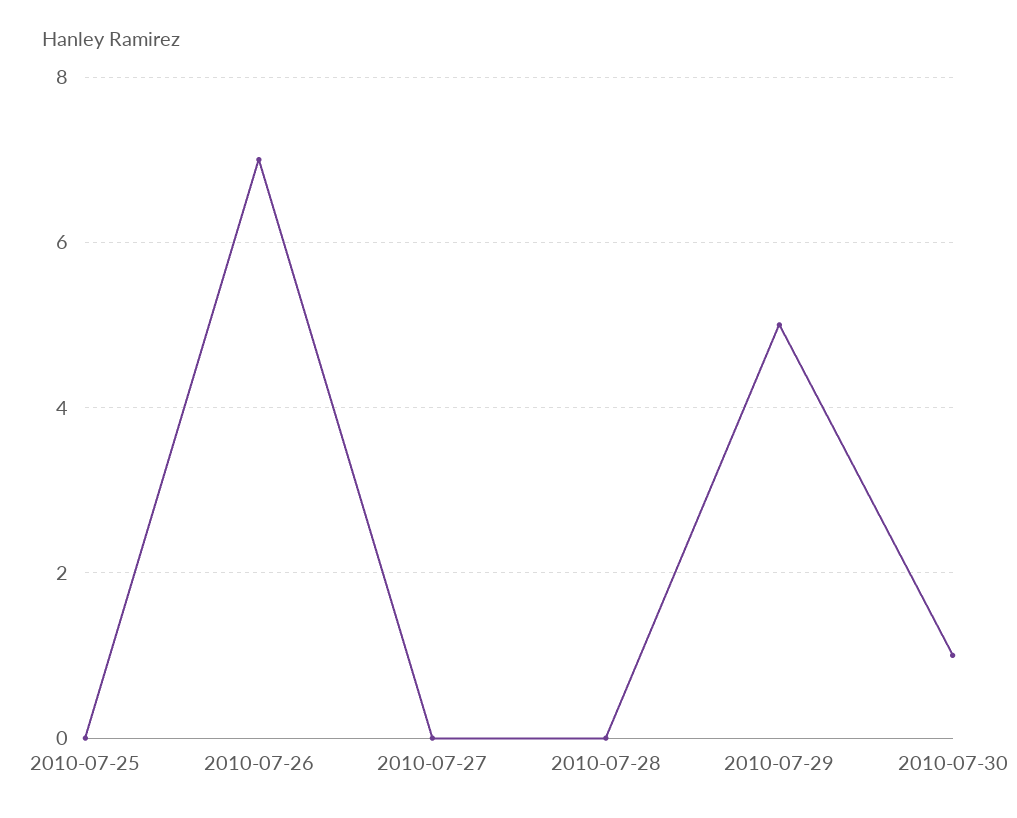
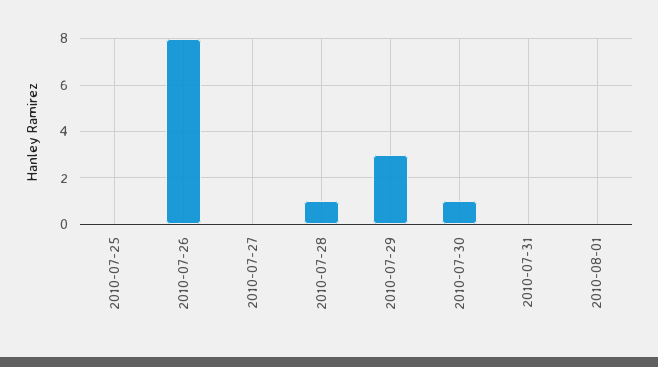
2010-07-26: 7 -> 8
2010-07-28: 0 -> 1
2010-07-29: 5 -> 3
2010-07-31: none -> 0
2010-08-01: none -> 0

